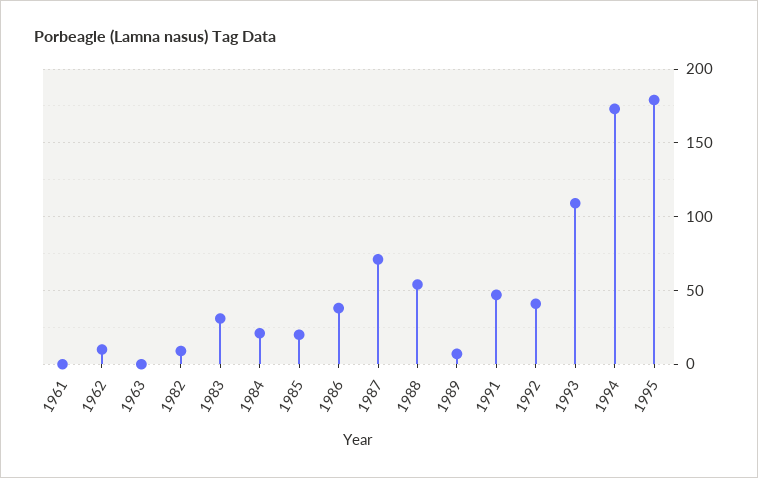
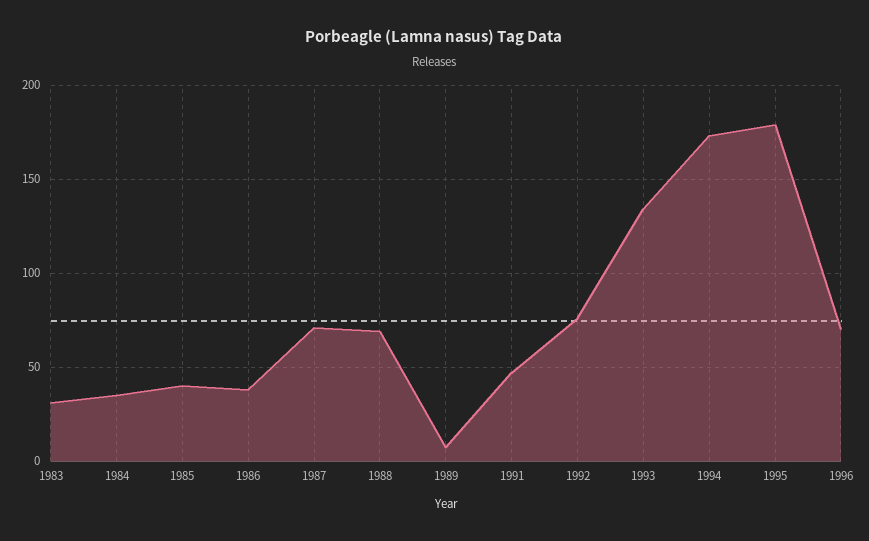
1961: 0 -> none
1962: 10 -> none
1963: 0 -> none
1982: 10 -> none
1984: 20 -> 35
1985: 20 -> 40
1988: 55 -> 70
1992: 40 -> 75
1993: 110 -> 135
1996: none -> 70

